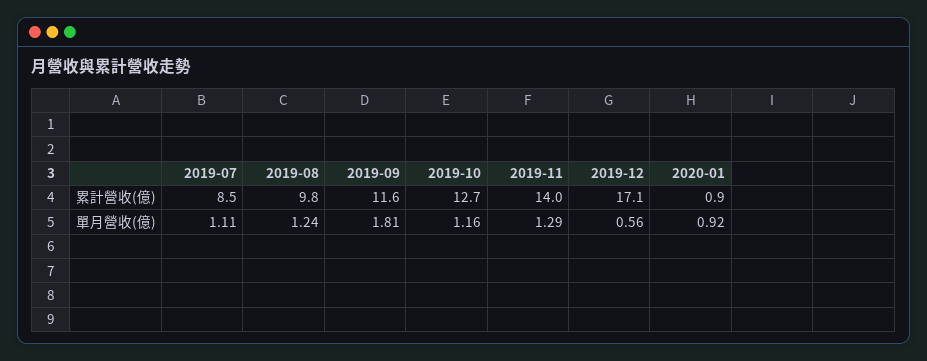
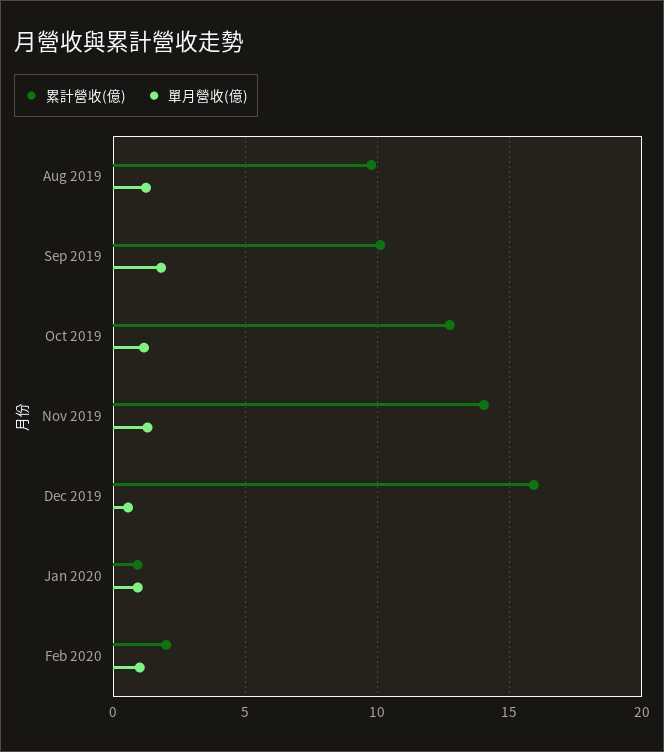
累計營收(億), 2019-07: 8.5 -> none
累計營收(億), 2019-09: 11.6 -> 10
累計營收(億), 2019-12: 17.1 -> 16
單月營收(億), 2019-07: 1.11 -> none
累計營收(億), Feb 2020: none -> 2
單月營收(億), Feb 2020: none -> 1

